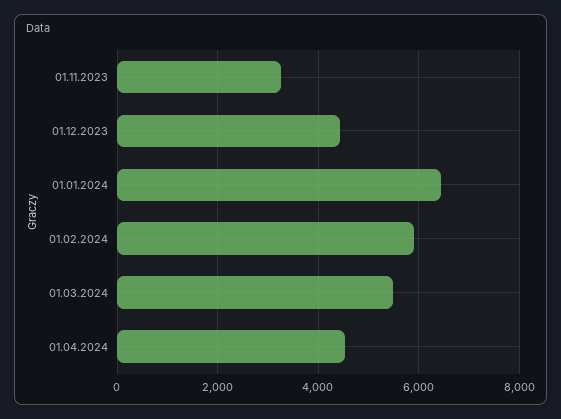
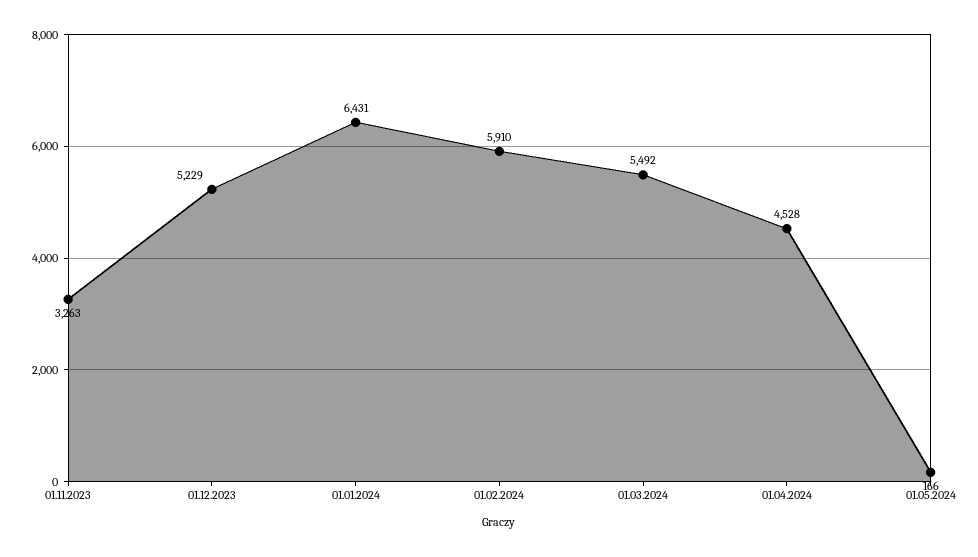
01.12.2023: 4400 -> 5229
01.05.2024: none -> 166

